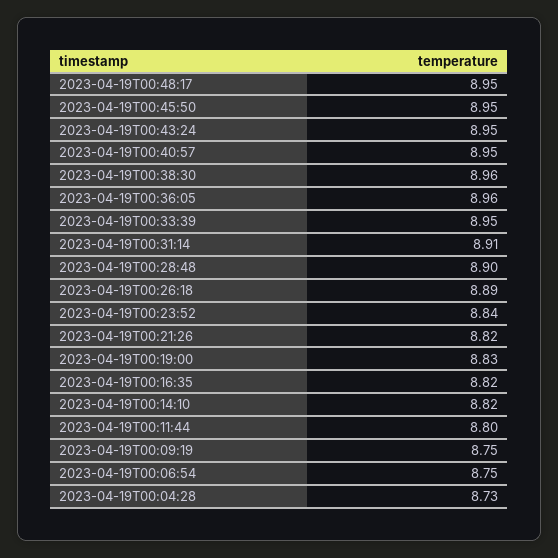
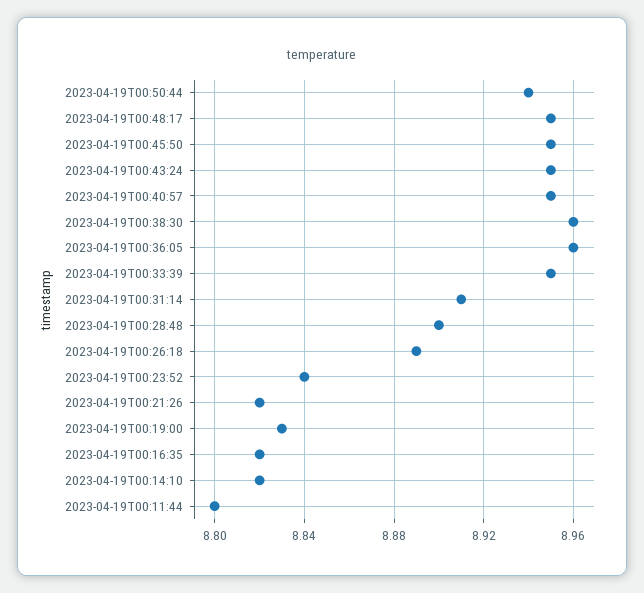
2023-04-19T00:09:19: 8.75 -> none
2023-04-19T00:06:54: 8.75 -> none
2023-04-19T00:04:28: 8.73 -> none
2023-04-19T00:50:44: none -> 8.94

